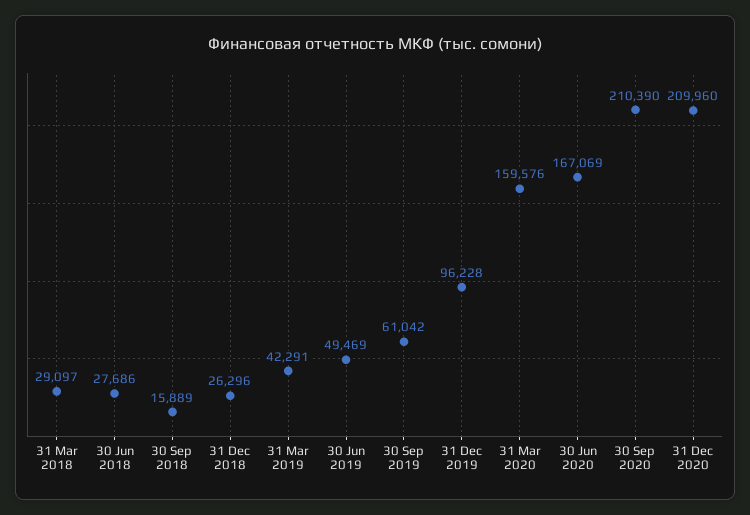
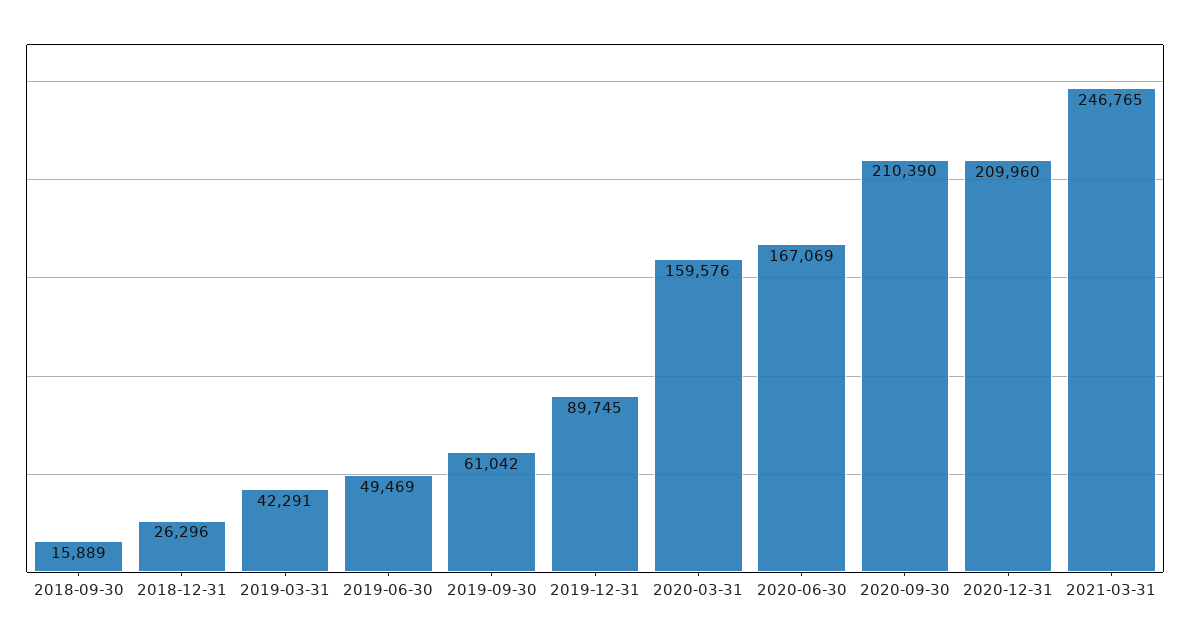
31 Mar 2018: 29097 -> none
30 Jun 2018: 27686 -> none
31 Dec 2019: 96228 -> 89745
2021-03-31: none -> 246765

